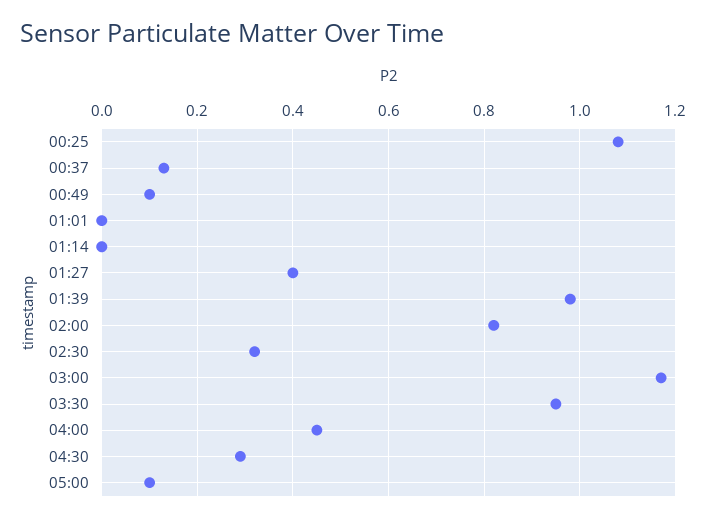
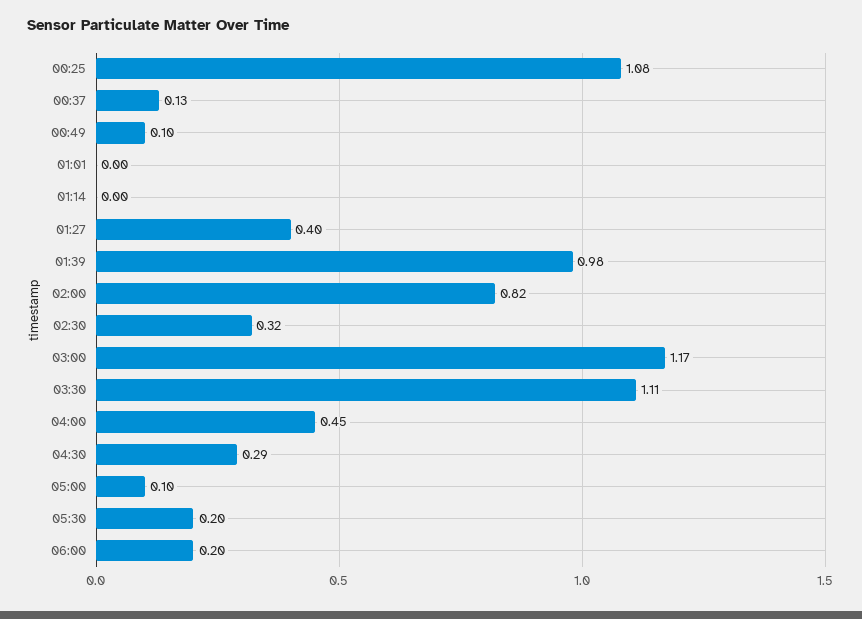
03:30: 0.95 -> 1.11
05:30: none -> 0.2
06:00: none -> 0.2

